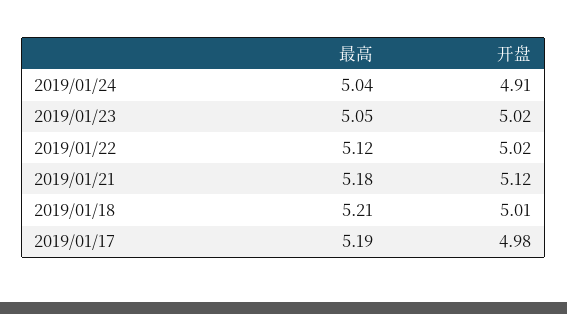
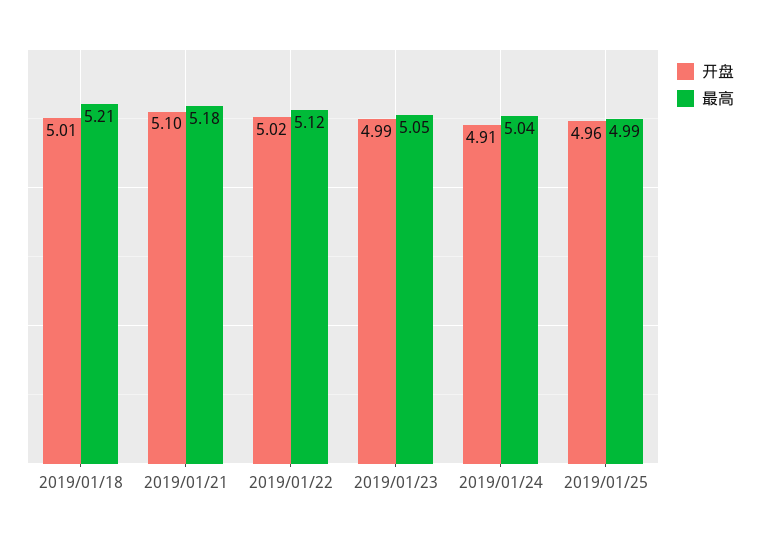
开盘, 2019/01/23: 5.02 -> 4.99
开盘, 2019/01/21: 5.12 -> 5.1
最高, 2019/01/17: 5.19 -> none
开盘, 2019/01/17: 4.98 -> none
开盘, 2019/01/25: none -> 4.96
最高, 2019/01/25: none -> 4.99

